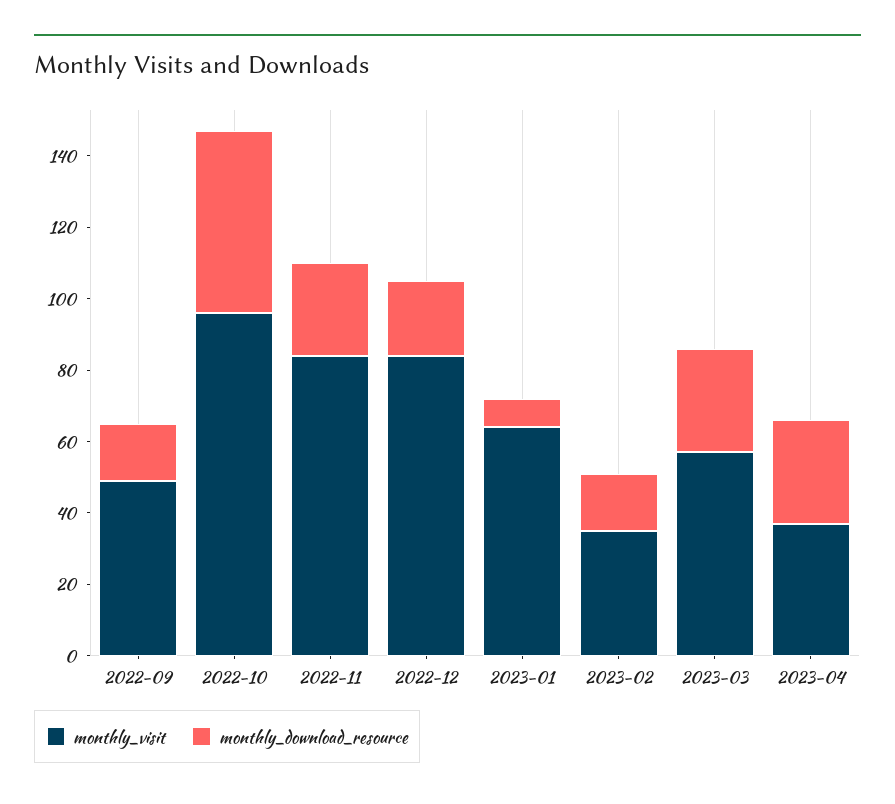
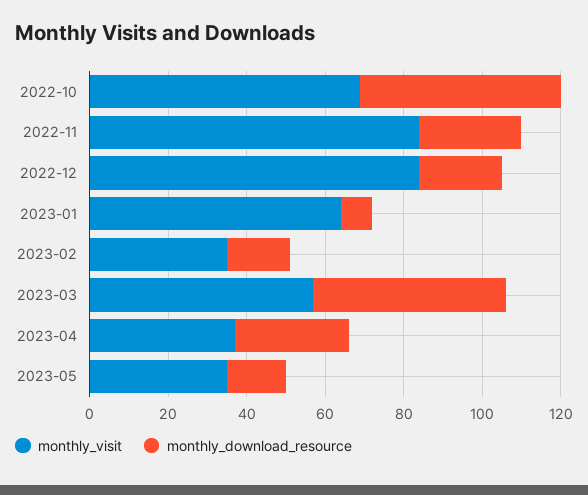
monthly_visit, 2022-09: 50 -> none
monthly_download_resource, 2022-09: 15 -> none
monthly_visit, 2022-10: 95 -> 70
monthly_download_resource, 2023-03: 30 -> 50
monthly_visit, 2023-05: none -> 35
monthly_download_resource, 2023-05: none -> 15

